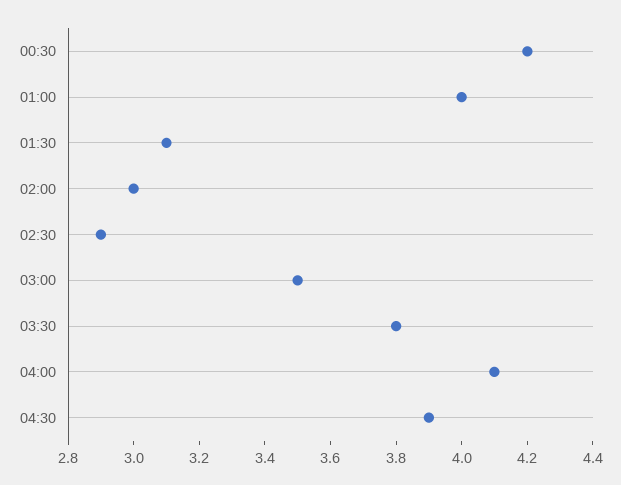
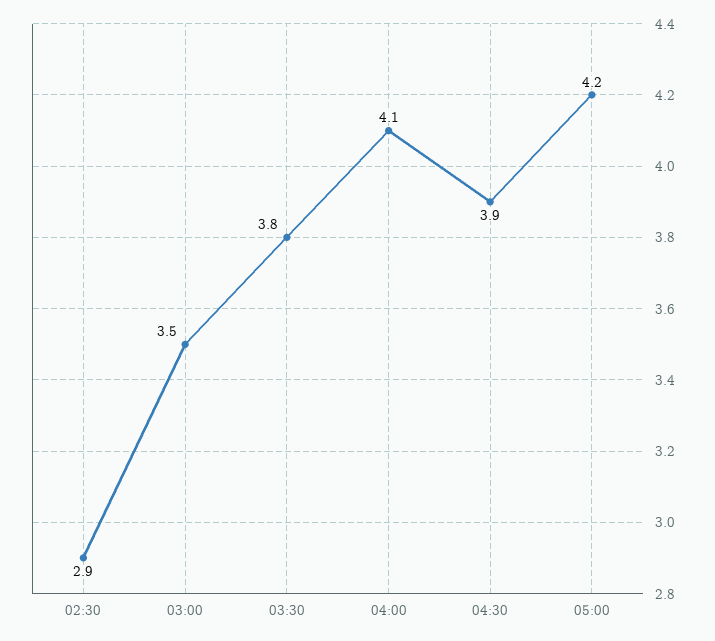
00:30: 4.2 -> none
01:00: 4 -> none
01:30: 3.1 -> none
02:00: 3 -> none
05:00: none -> 4.2

